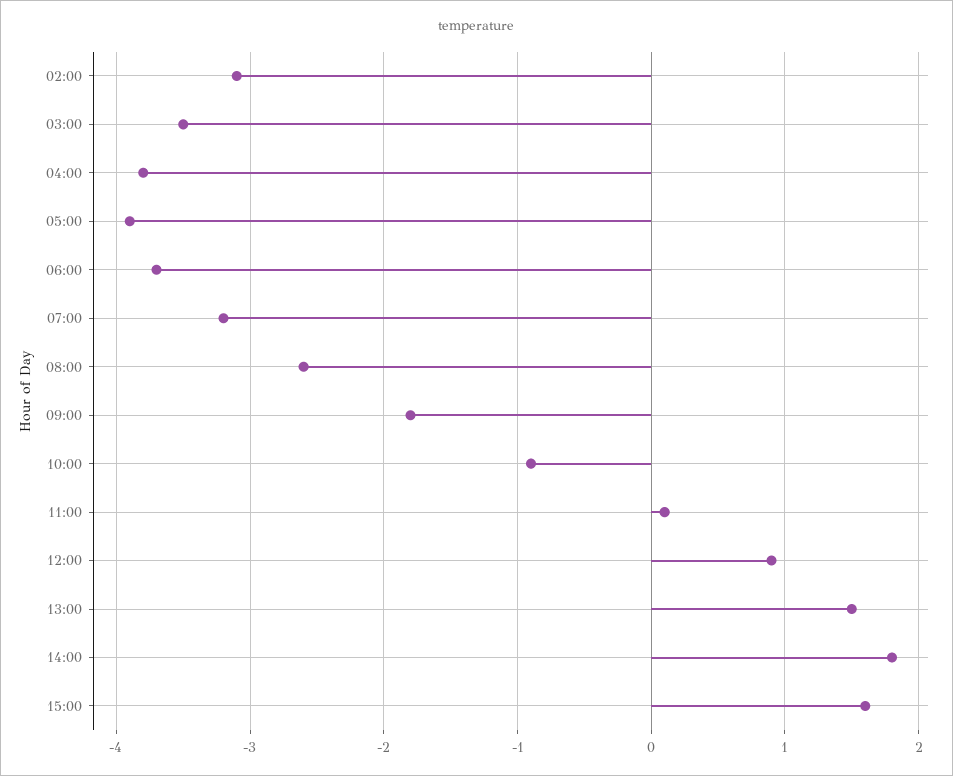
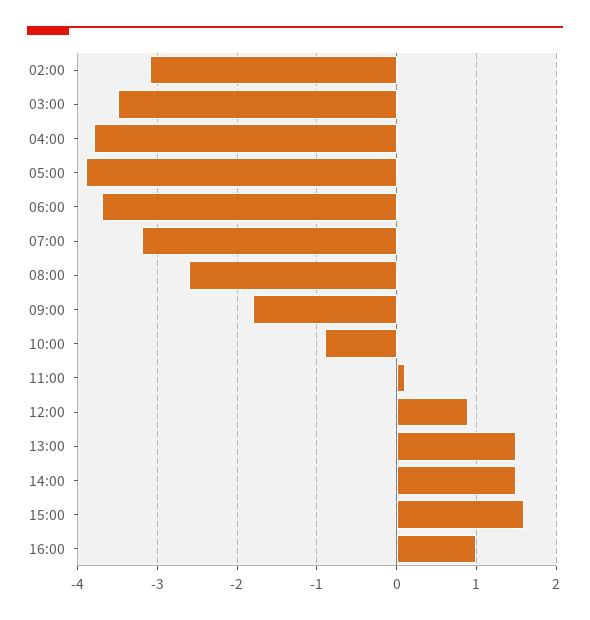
14:00: 1.8 -> 1.5
16:00: none -> 1

